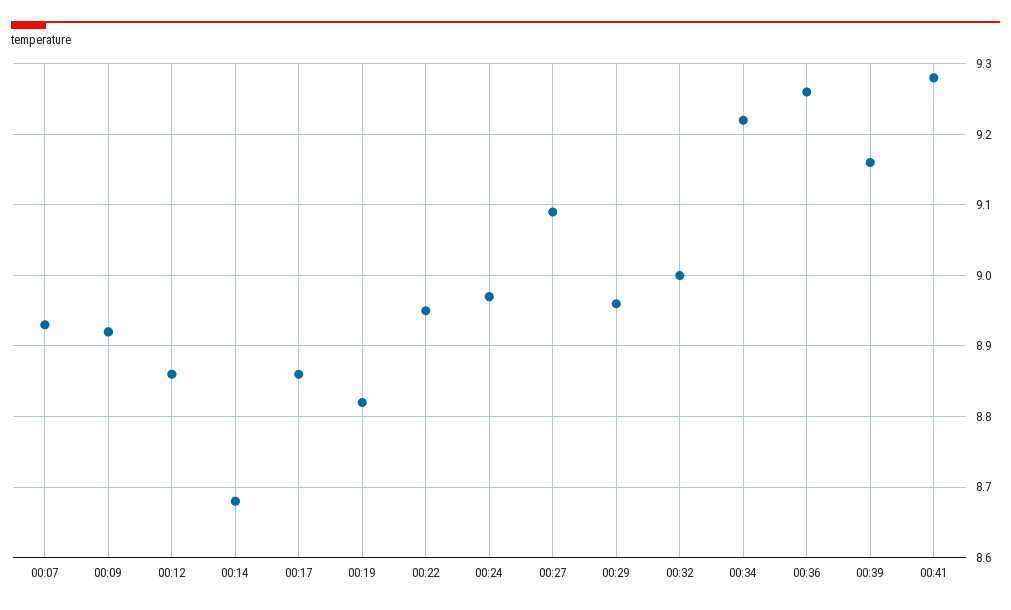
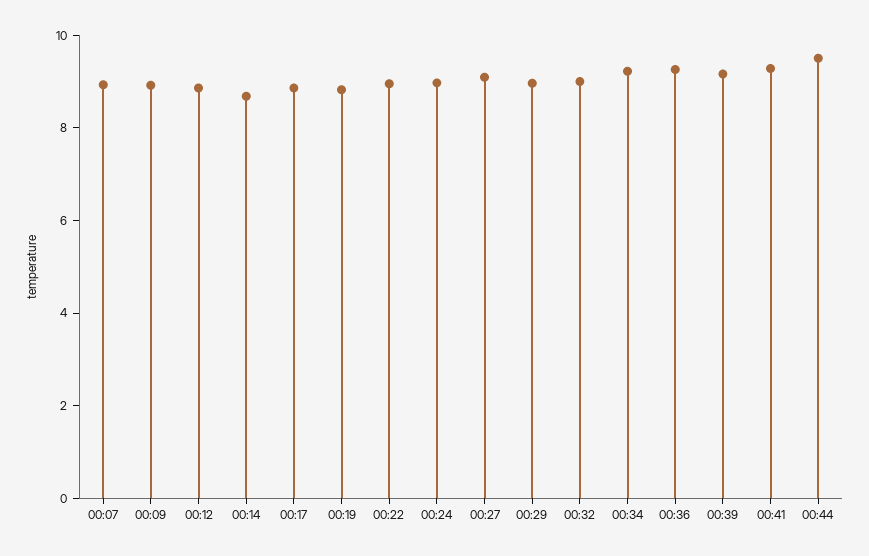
00:44: none -> 9.5

